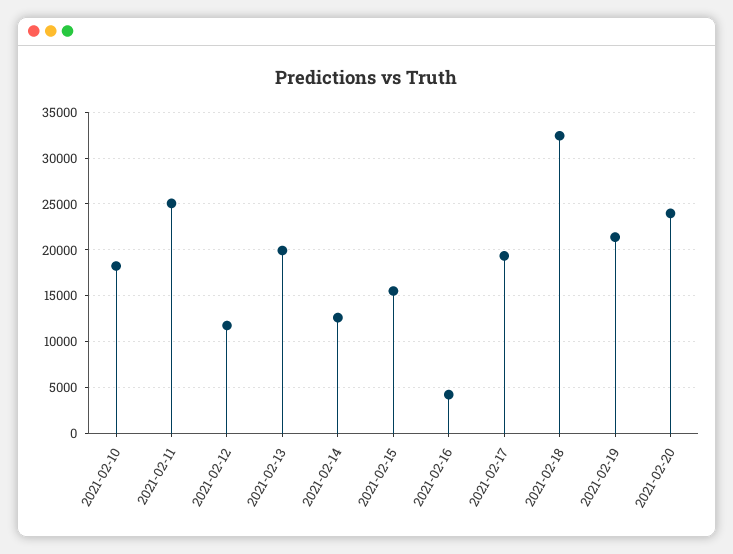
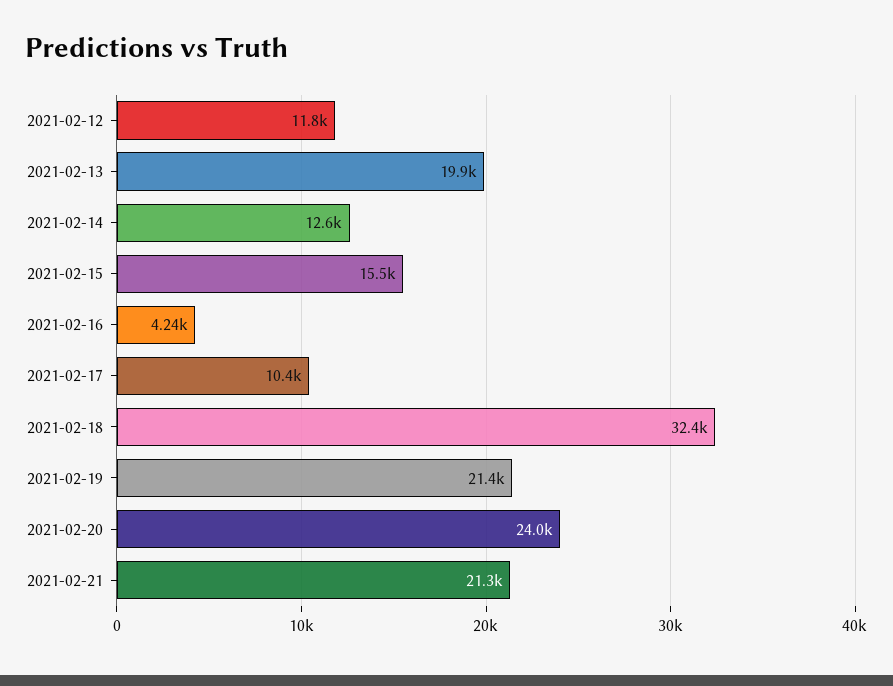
2021-02-10: 18000 -> none
2021-02-11: 25000 -> none
2021-02-17: 19000 -> 10400
2021-02-21: none -> 21300

